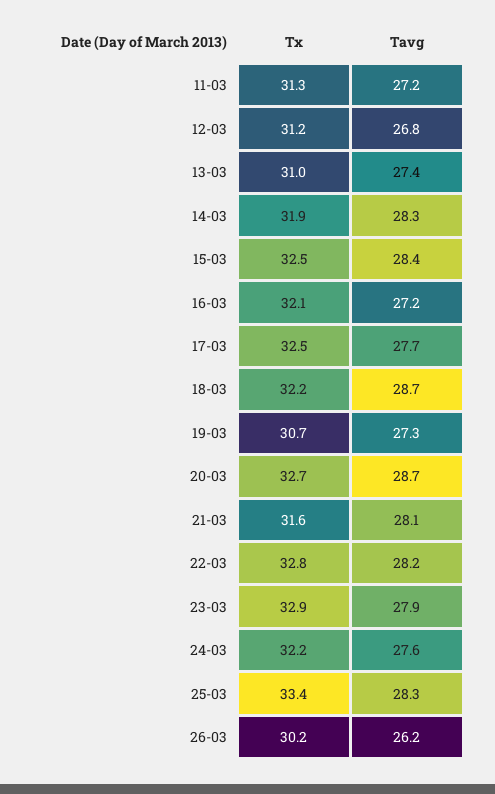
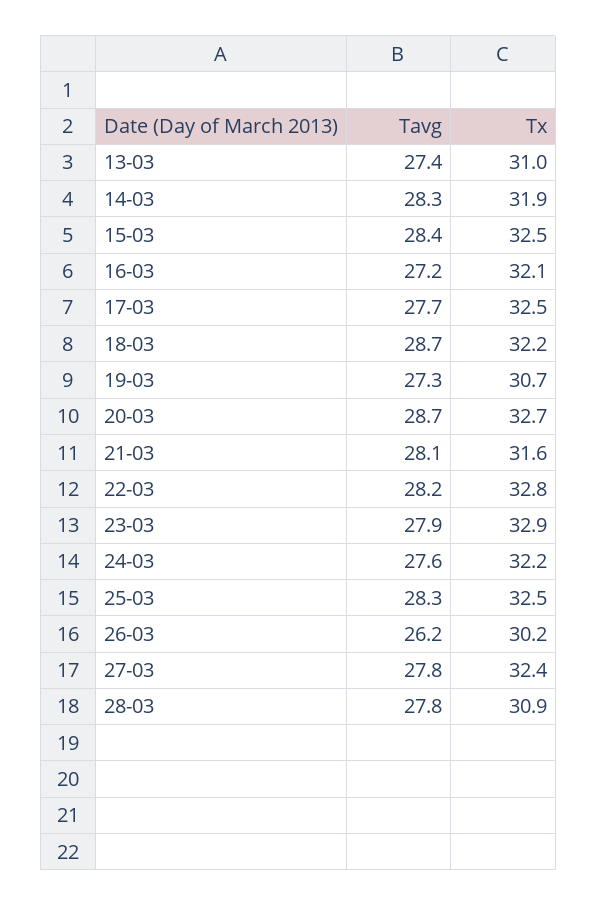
Tx, 11-03: 31.3 -> none
Tavg, 11-03: 27.2 -> none
Tx, 12-03: 31.2 -> none
Tavg, 12-03: 26.8 -> none
Tx, 25-03: 33.4 -> 32.5
Tavg, 27-03: none -> 27.8
Tx, 27-03: none -> 32.4
Tavg, 28-03: none -> 27.8
Tx, 28-03: none -> 30.9

